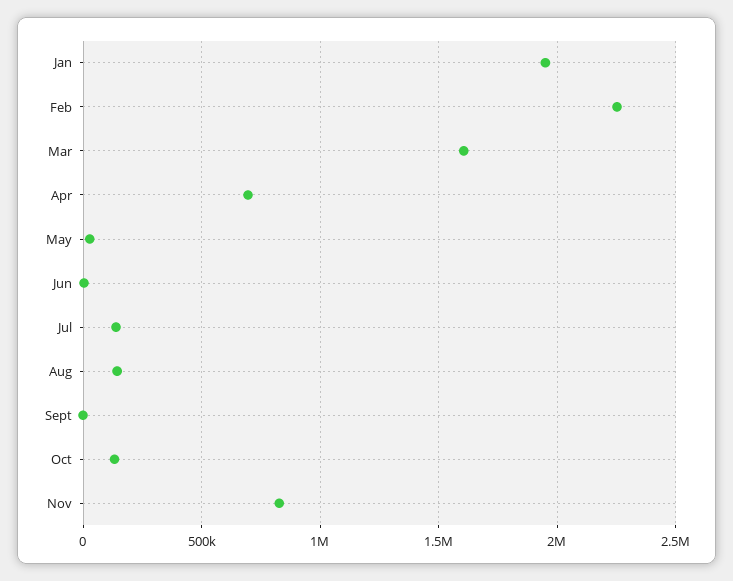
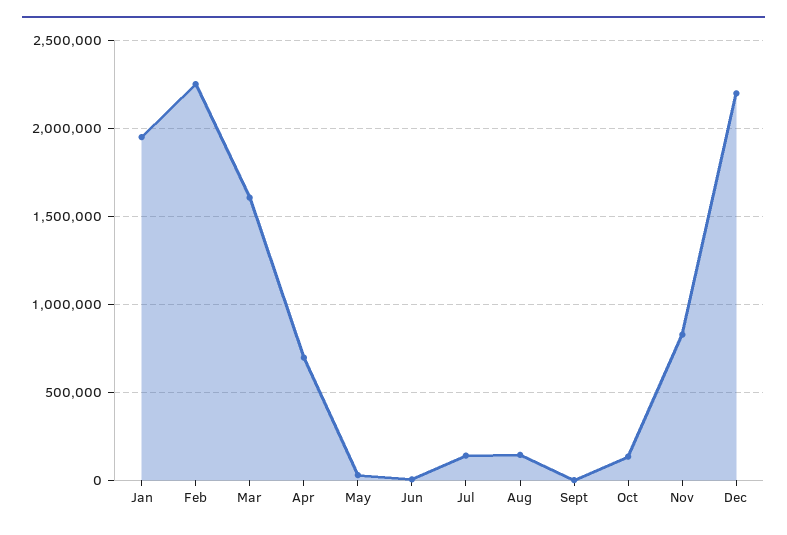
Dec: none -> 2200000

